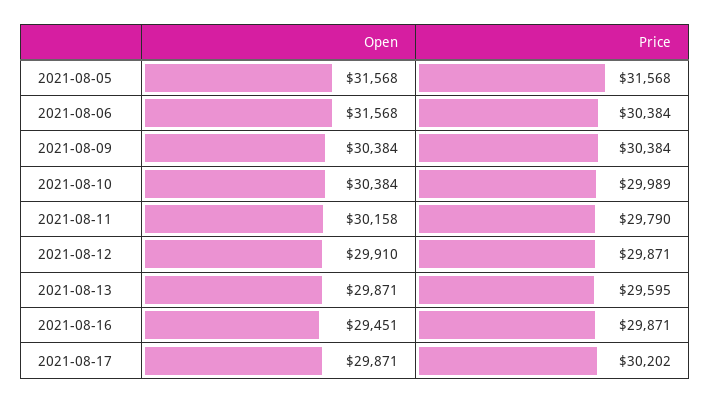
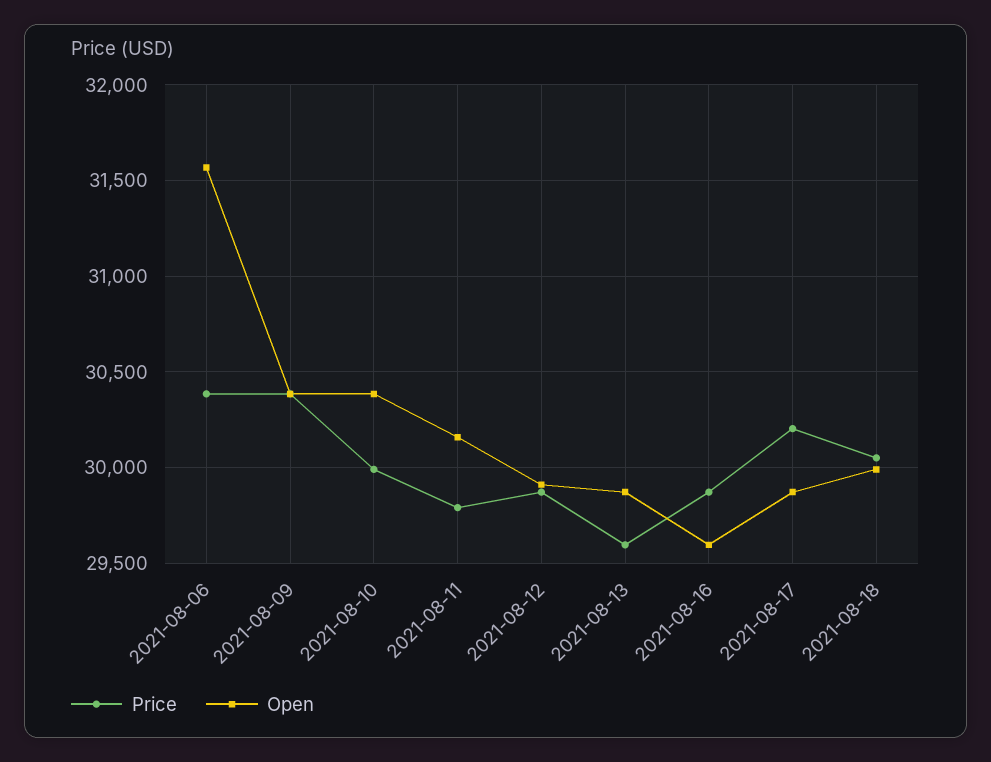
Open, 2021-08-05: 31568 -> none
Price, 2021-08-05: 31568 -> none
Open, 2021-08-16: 29451 -> 29600
Price, 2021-08-18: none -> 30050
Open, 2021-08-18: none -> 30000

